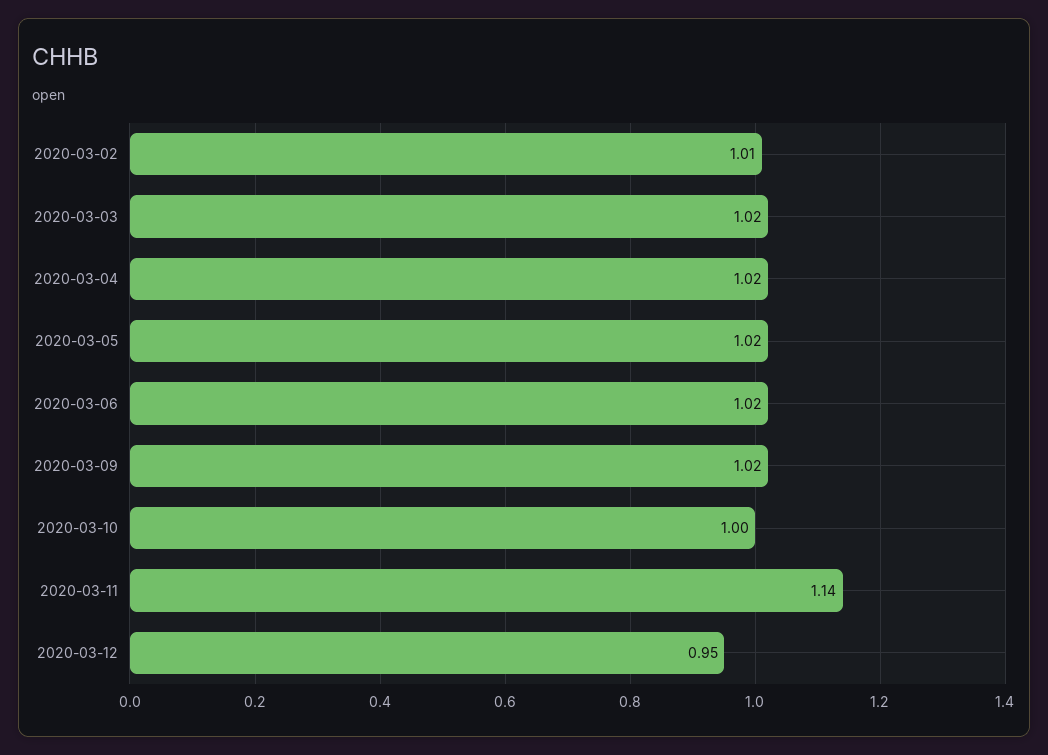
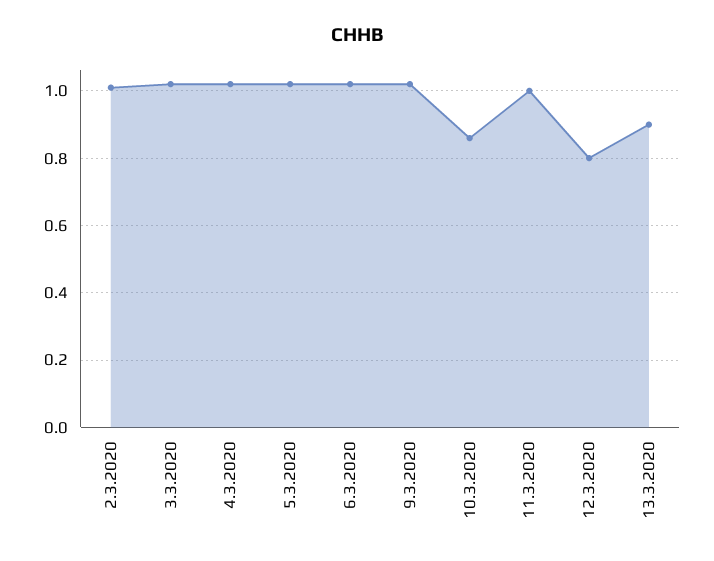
2020-03-10: 1 -> 0.85
2020-03-11: 1.14 -> 1
2020-03-12: 0.95 -> 0.8
13.3.2020: none -> 0.9

